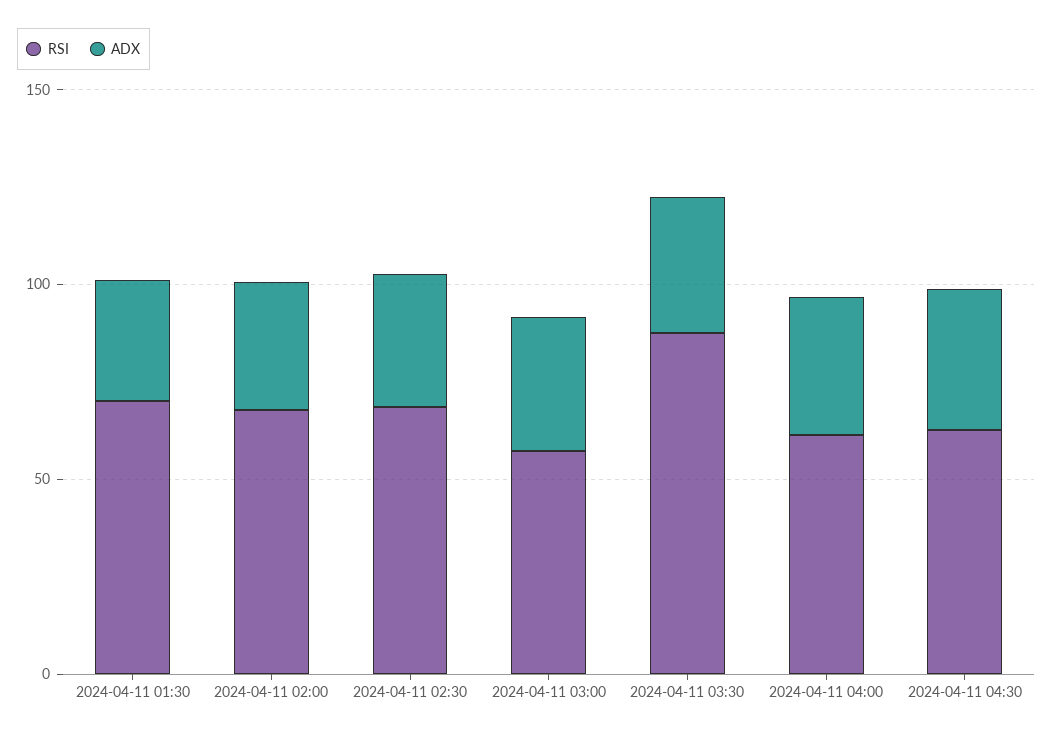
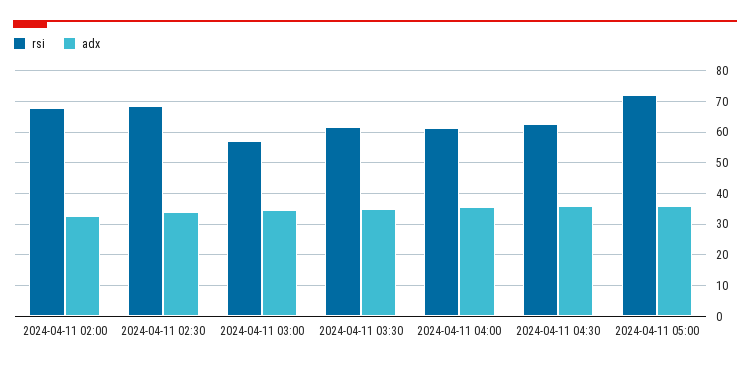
RSI, 2024-04-11 01:30: 70 -> none
ADX, 2024-04-11 01:30: 30 -> none
RSI, 2024-04-11 03:30: 90 -> 62
RSI, 2024-04-11 05:00: none -> 72
ADX, 2024-04-11 05:00: none -> 36

